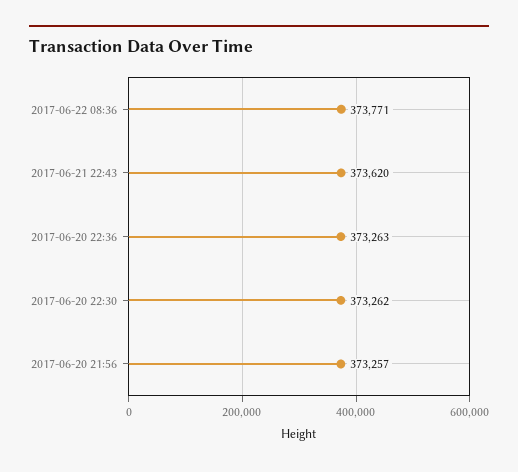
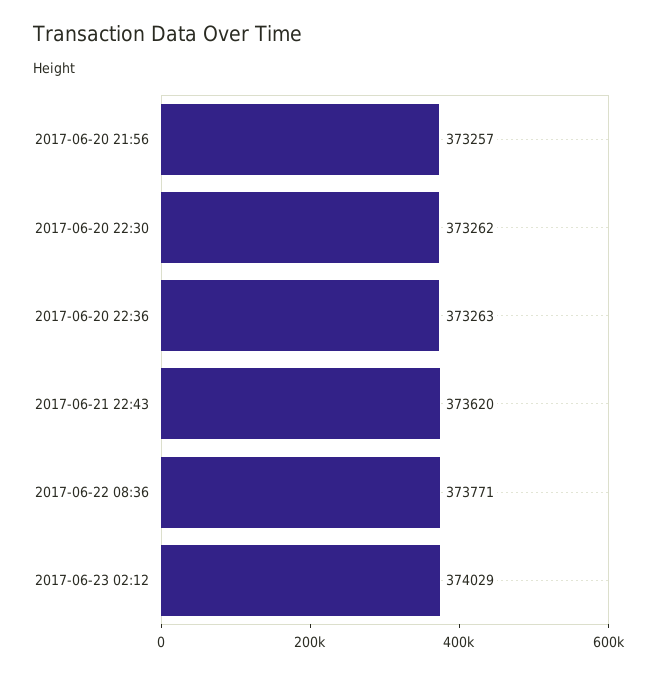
2017-06-23 02:12: none -> 374029

